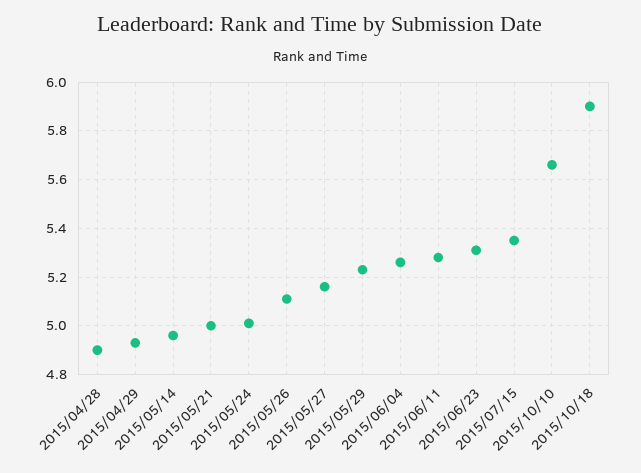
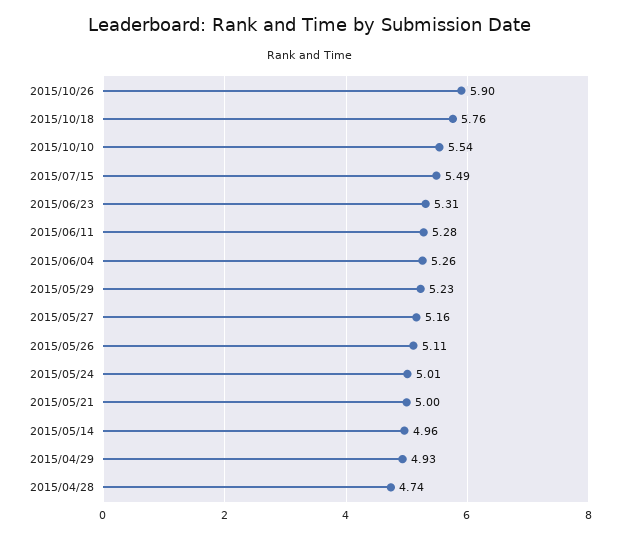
2015/04/28: 4.9 -> 4.74
2015/07/15: 5.35 -> 5.49
2015/10/10: 5.65 -> 5.54
2015/10/18: 5.9 -> 5.76
2015/10/26: none -> 5.9

